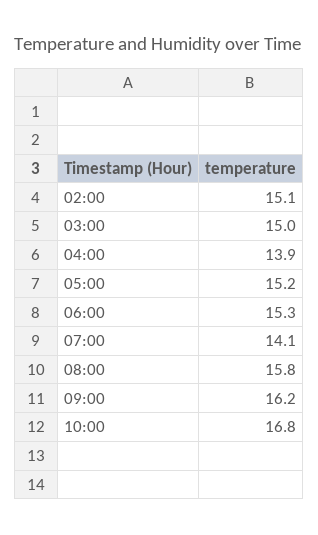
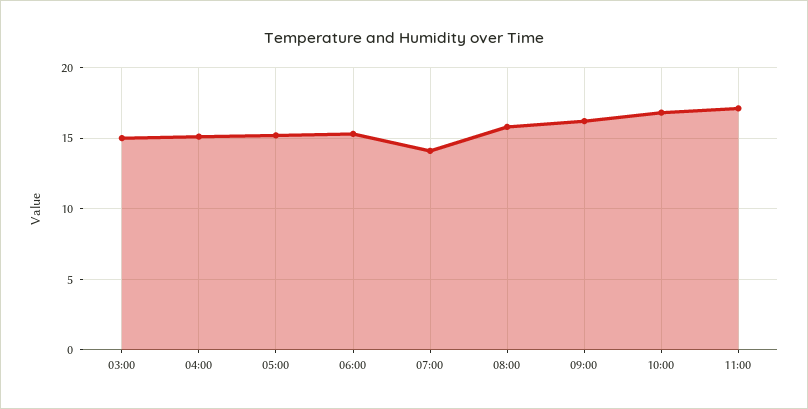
02:00: 15.1 -> none
04:00: 13.9 -> 15
11:00: none -> 17

